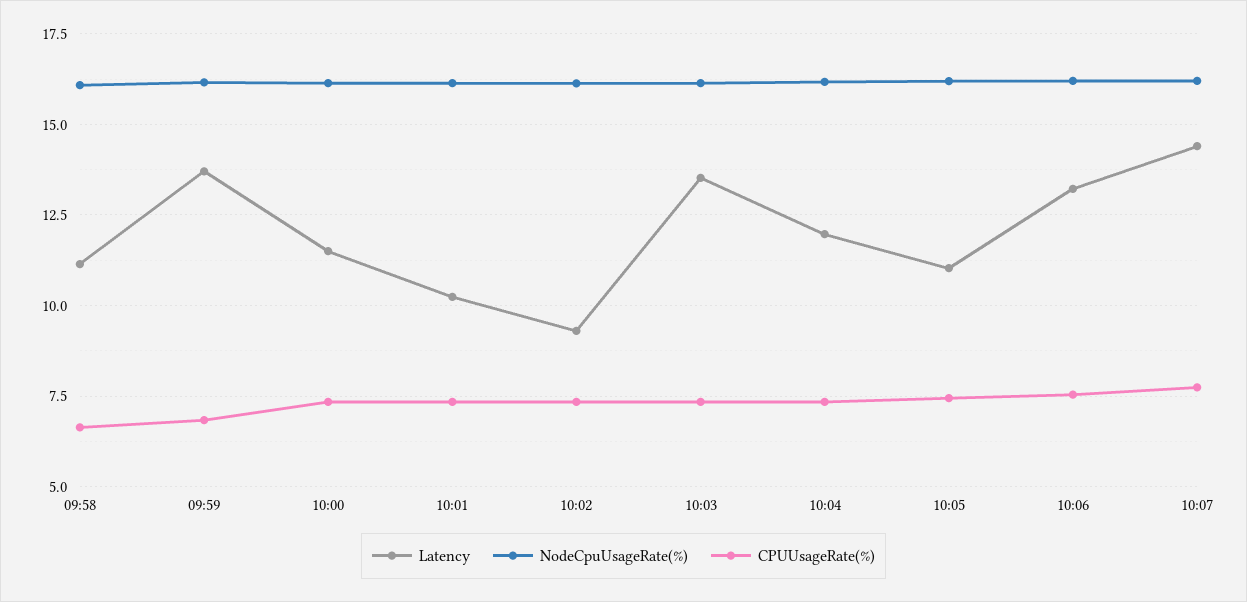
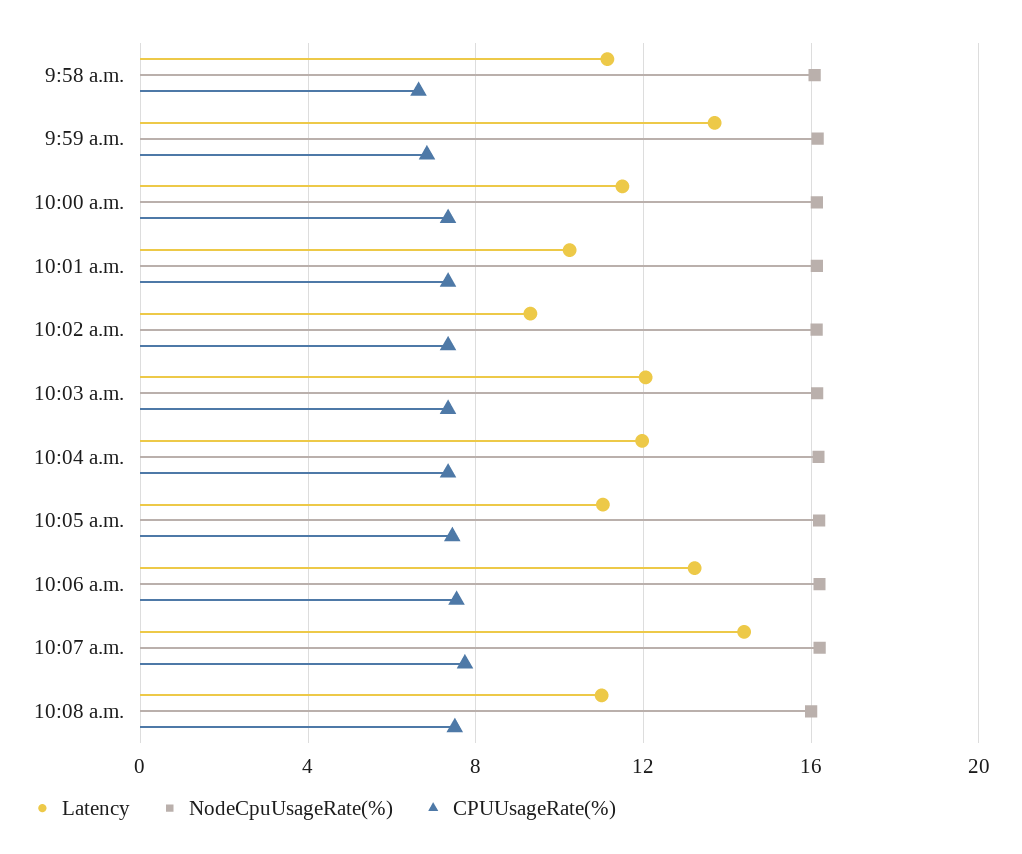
Latency, 10:03: 13.5 -> 12
Latency, 10:08 a.m.: none -> 11
NodeCpuUsageRate(%), 10:08 a.m.: none -> 16
CPUUsageRate(%), 10:08 a.m.: none -> 7.5

